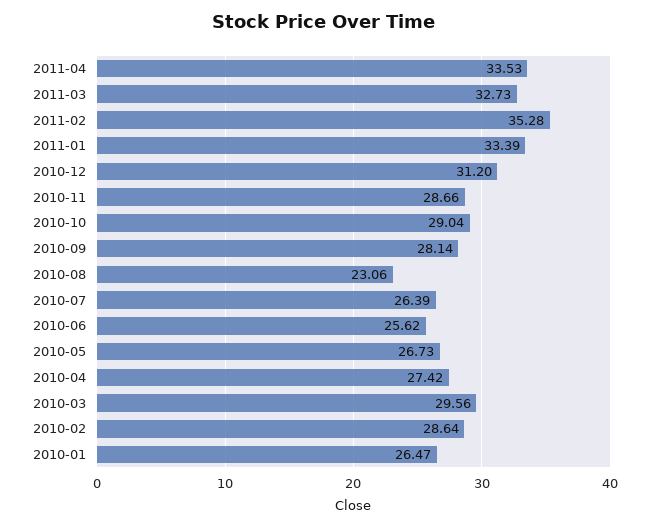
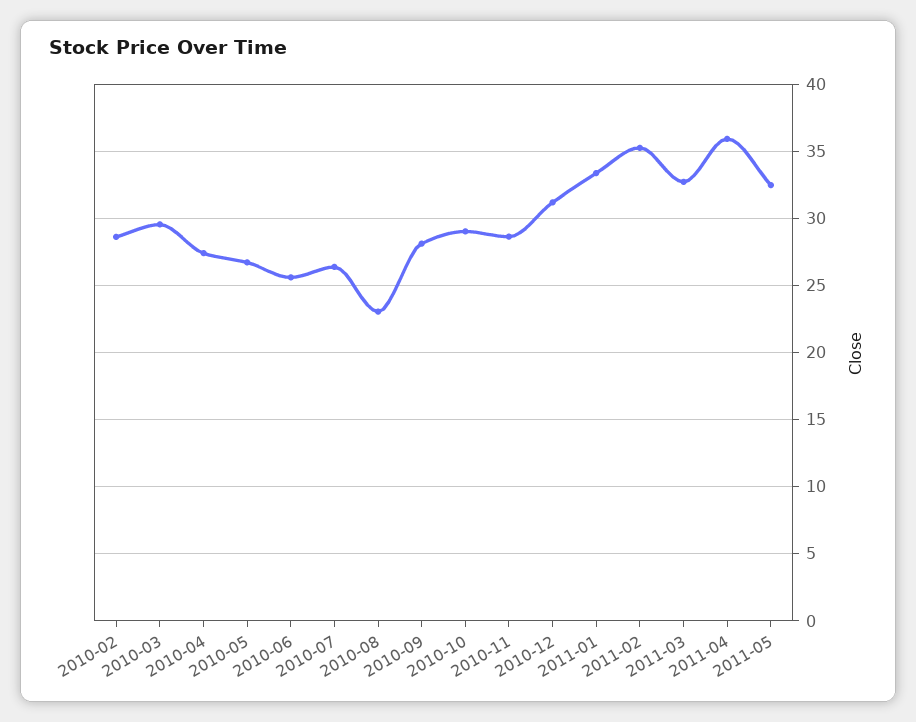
2011-04: 33.53 -> 36
2010-01: 26.47 -> none
2011-05: none -> 32.5

